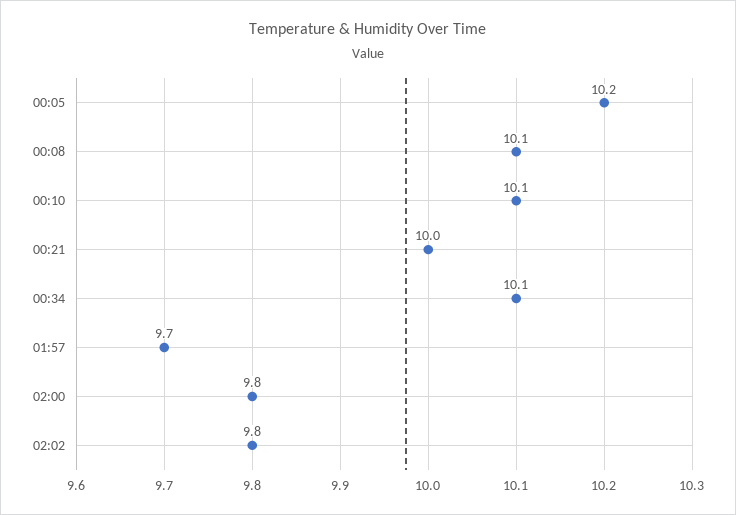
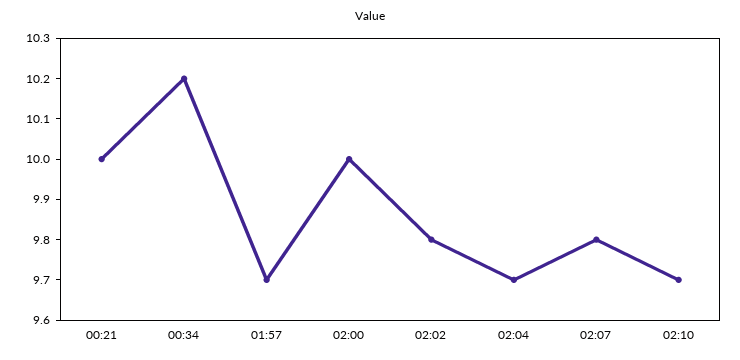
00:05: 10.2 -> none
00:08: 10.1 -> none
00:10: 10.1 -> none
00:34: 10.1 -> 10.2
02:00: 9.8 -> 10
02:04: none -> 9.7
02:07: none -> 9.8
02:10: none -> 9.7

